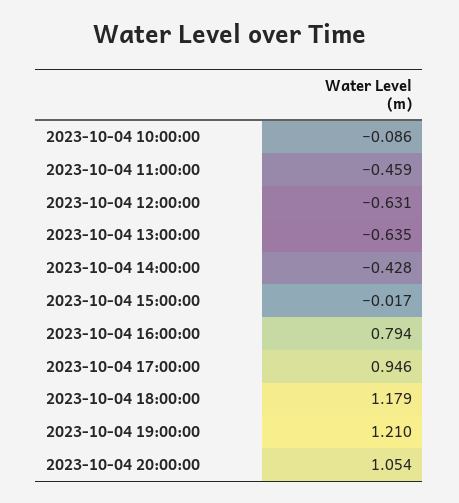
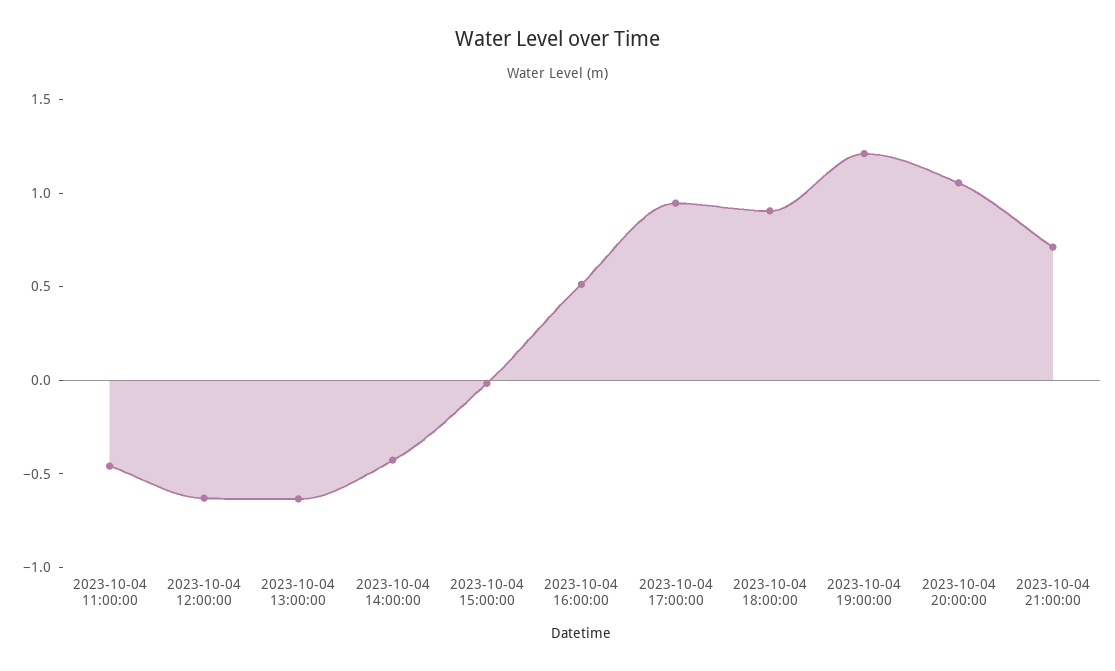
2023-10-04 10:00:00: -0.086 -> none
2023-10-04 16:00:00: 0.794 -> 0.5
2023-10-04 18:00:00: 1.179 -> 0.9
2023-10-04 21:00:00: none -> 0.7

